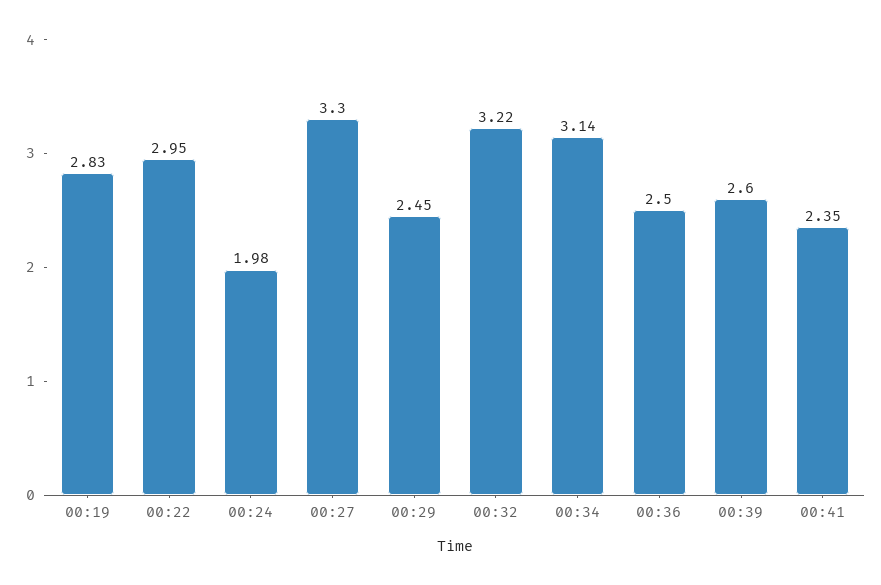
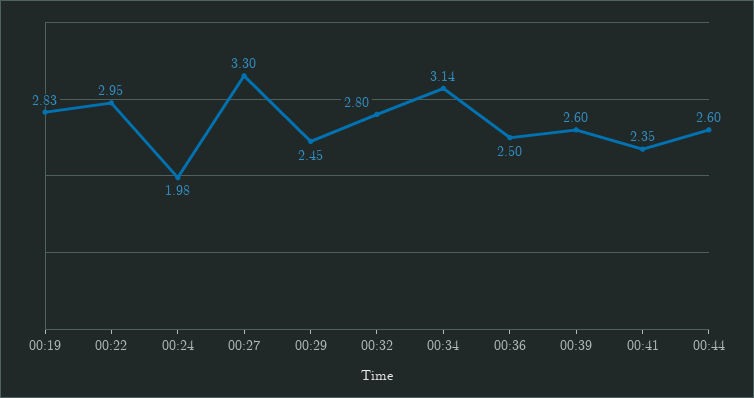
00:32: 3.22 -> 2.8
00:44: none -> 2.6

